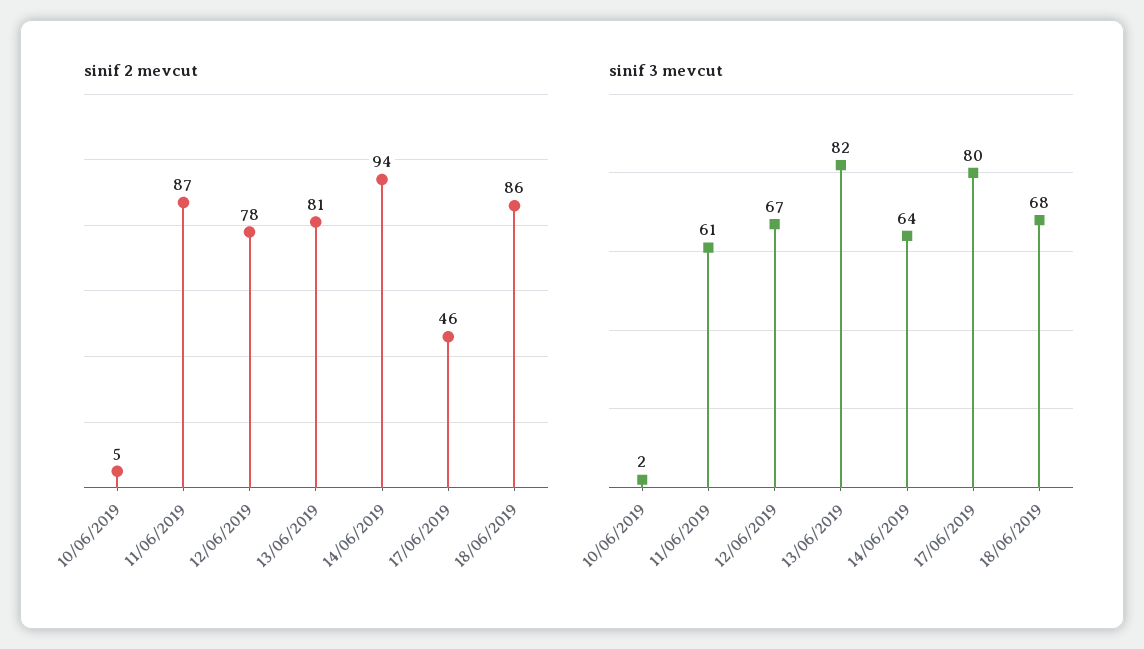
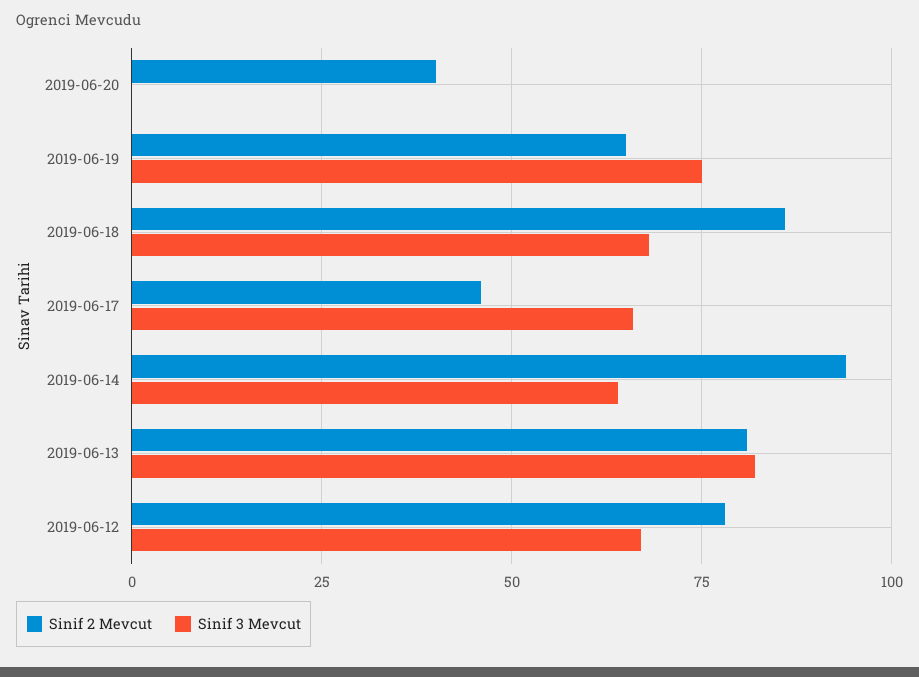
sinif 2 mevcut, 10/06/2019: 5 -> none
sinif 2 mevcut, 11/06/2019: 87 -> none
sinif 3 mevcut, 10/06/2019: 2 -> none
sinif 3 mevcut, 11/06/2019: 61 -> none
sinif 3 mevcut, 17/06/2019: 80 -> 65
sinif 2 mevcut, 2019-06-20: none -> 40
sinif 3 mevcut, 2019-06-20: none -> 0
sinif 2 mevcut, 2019-06-19: none -> 65
sinif 3 mevcut, 2019-06-19: none -> 75

